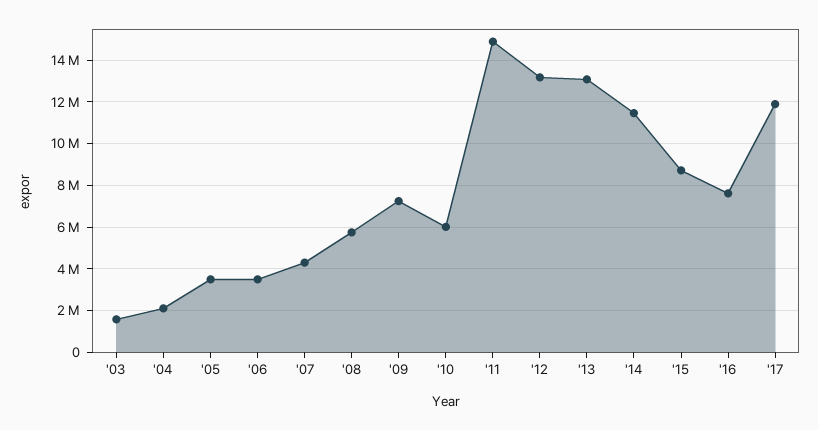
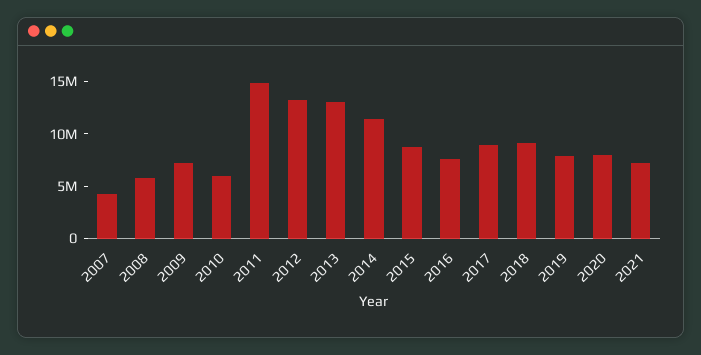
'03: 1500000 -> none
'04: 2000000 -> none
'05: 3500000 -> none
'06: 3500000 -> none
'17: 12000000 -> 9000000
2018: none -> 9000000
2019: none -> 8000000
2020: none -> 8000000
2021: none -> 7000000

